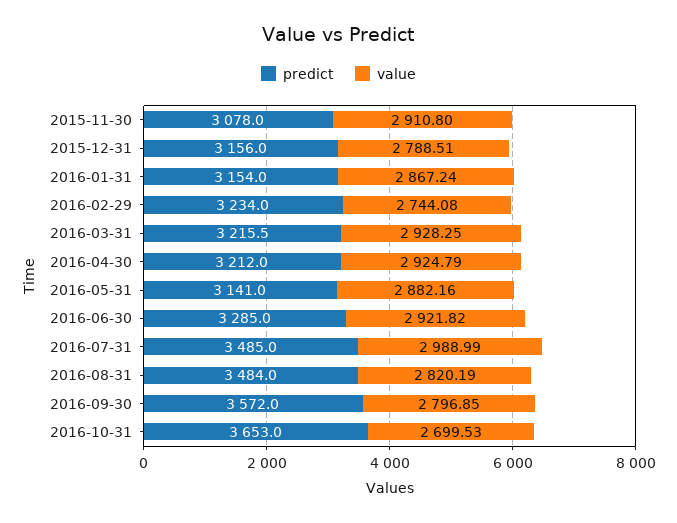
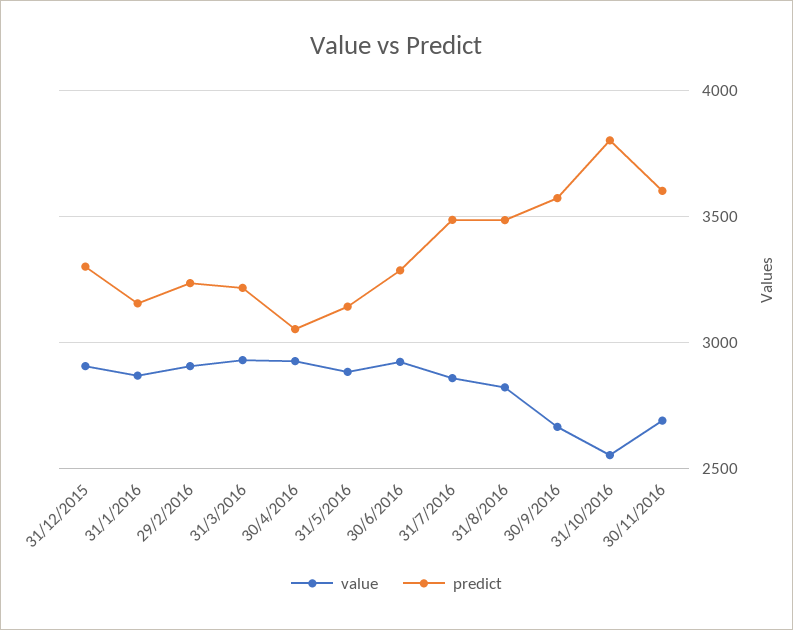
predict, 2015-11-30: 3078 -> none
value, 2015-11-30: 2910.8 -> none
predict, 2015-12-31: 3156 -> 3300
value, 2015-12-31: 2788.51 -> 2900
value, 2016-02-29: 2744.08 -> 2900
predict, 2016-04-30: 3212 -> 3050
value, 2016-07-31: 2988.99 -> 2850
value, 2016-09-30: 2796.85 -> 2650
predict, 2016-10-31: 3653 -> 3800
value, 2016-10-31: 2699.53 -> 2550
value, 30/11/2016: none -> 2700
predict, 30/11/2016: none -> 3600

